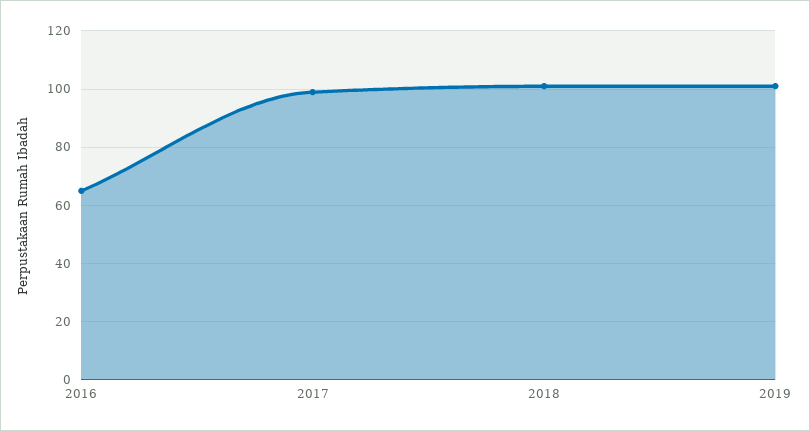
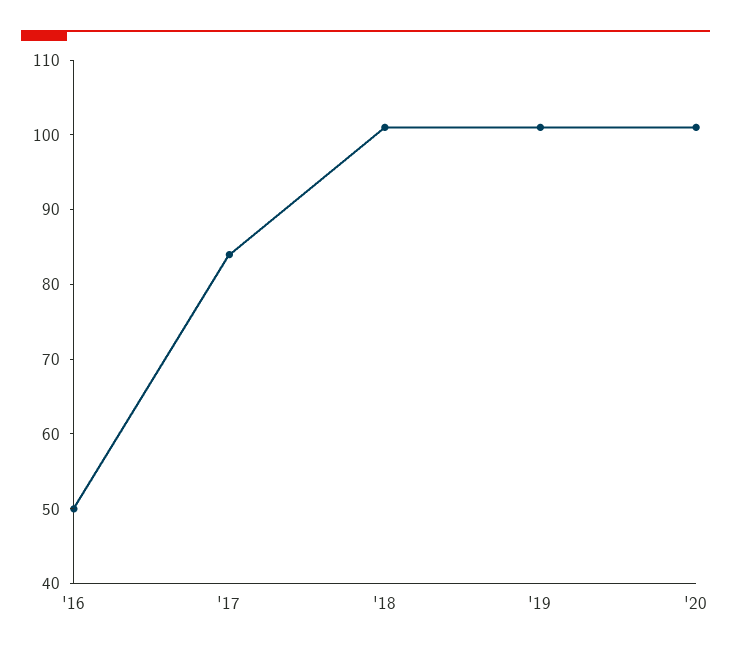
2016: 65 -> 50
2017: 100 -> 85
'20: none -> 100

